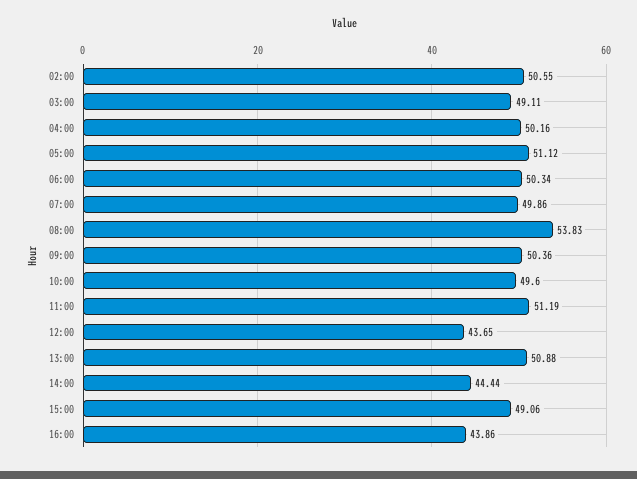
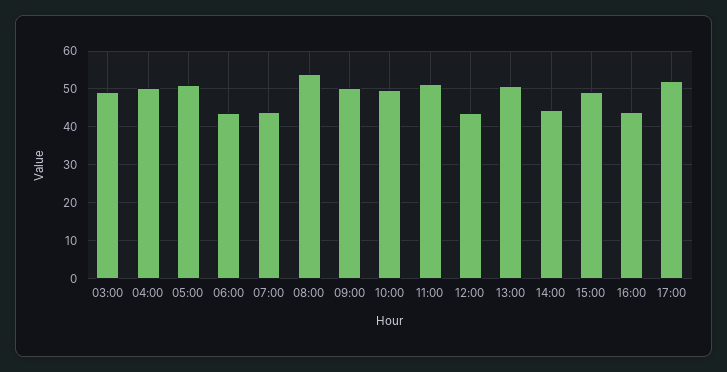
02:00: 50.55 -> none
06:00: 50.34 -> 44
07:00: 49.86 -> 44
17:00: none -> 52

